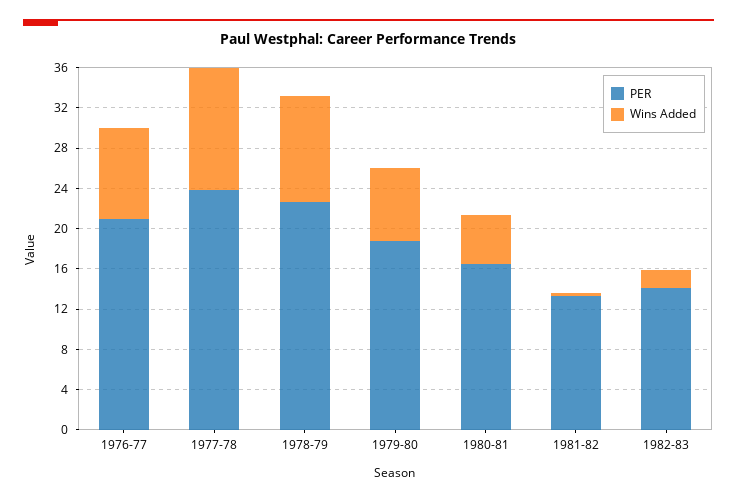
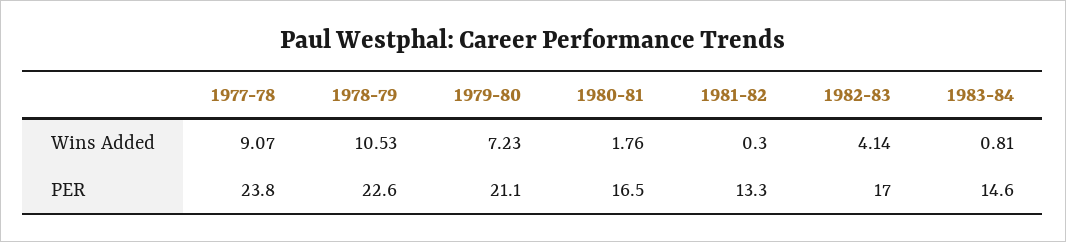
PER, 1976-77: 21 -> none
Wins Added, 1976-77: 9 -> none
Wins Added, 1977-78: 12 -> 9.07
PER, 1979-80: 19 -> 21.1
Wins Added, 1980-81: 5 -> 1.76
PER, 1982-83: 14 -> 17
Wins Added, 1982-83: 2 -> 4.14
Wins Added, 1983-84: none -> 0.81
PER, 1983-84: none -> 14.6

